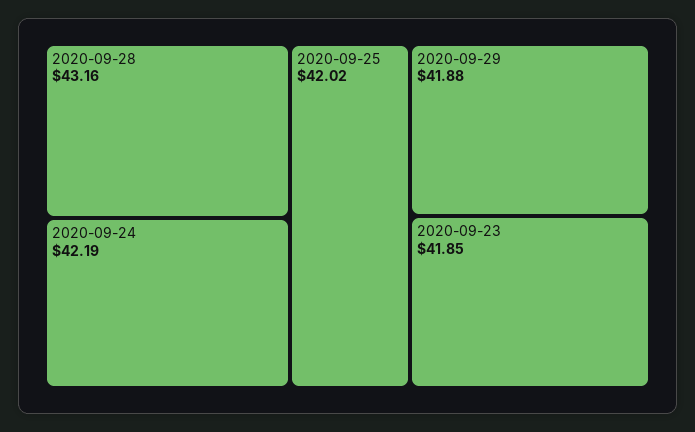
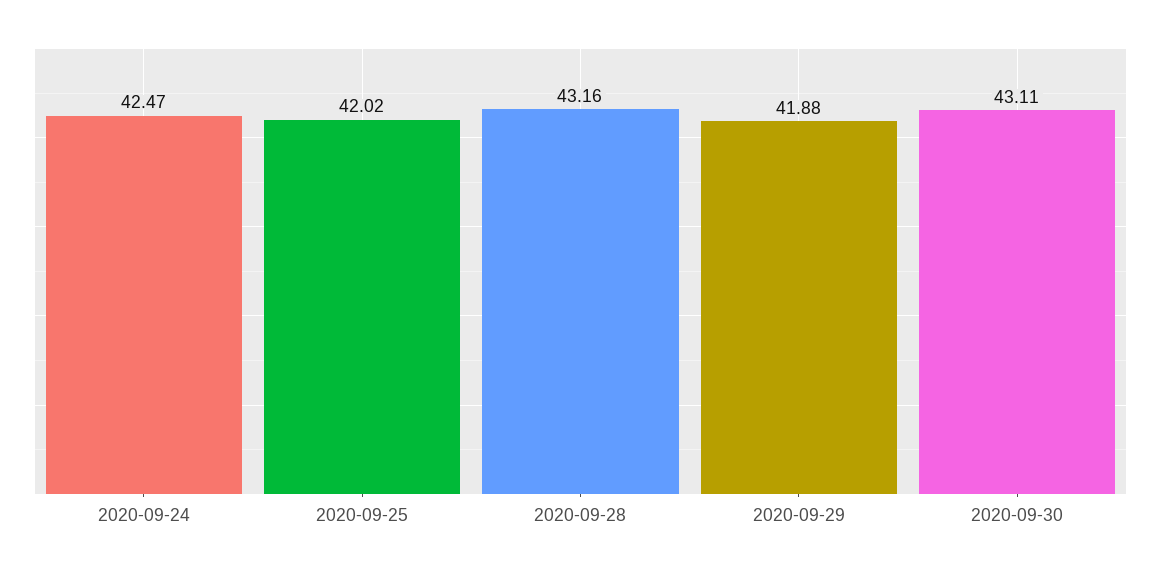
2020-09-24: 42.19 -> 42.47
2020-09-23: 41.85 -> none
2020-09-30: none -> 43.11

